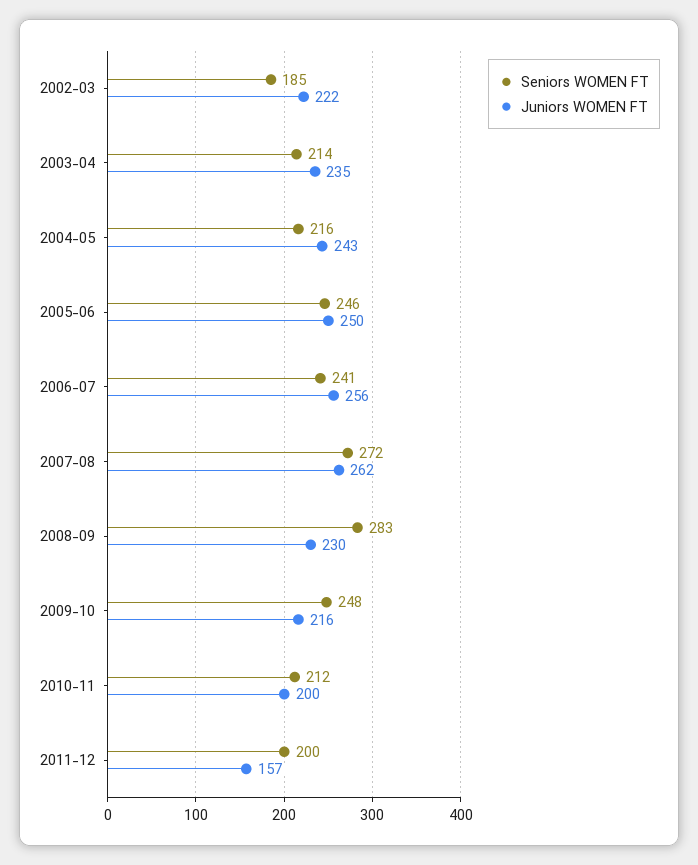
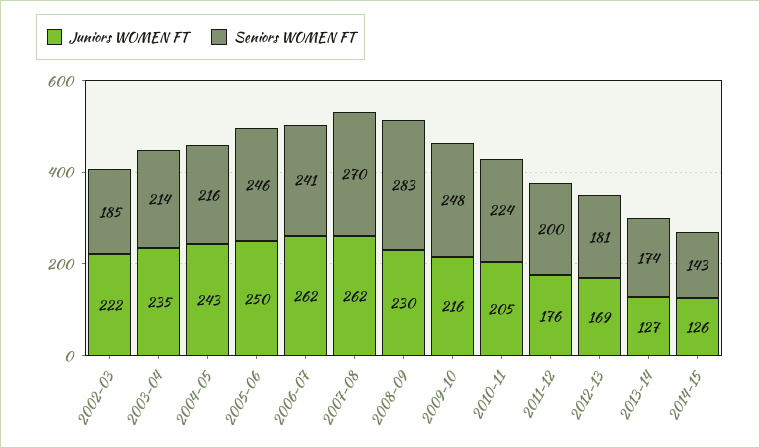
Juniors WOMEN FT, 2006-07: 256 -> 262
Seniors WOMEN FT, 2007-08: 272 -> 270
Seniors WOMEN FT, 2010-11: 212 -> 224
Juniors WOMEN FT, 2010-11: 200 -> 205
Juniors WOMEN FT, 2011-12: 157 -> 176
Juniors WOMEN FT, 2012-13: none -> 169
Seniors WOMEN FT, 2012-13: none -> 181
Juniors WOMEN FT, 2013-14: none -> 127
Seniors WOMEN FT, 2013-14: none -> 174
Juniors WOMEN FT, 2014-15: none -> 126
Seniors WOMEN FT, 2014-15: none -> 143

